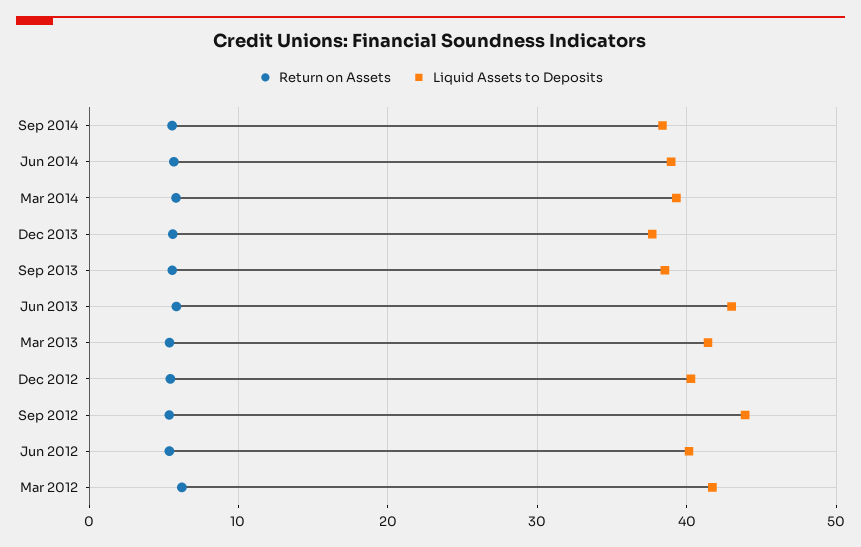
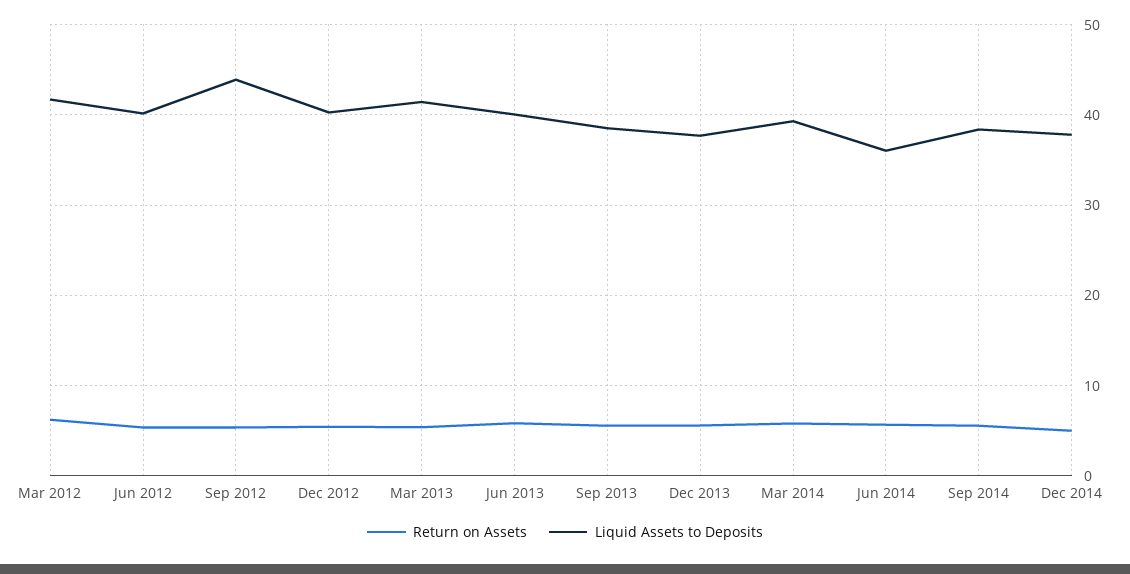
Liquid Assets to Deposits, Jun 2014: 39 -> 36
Liquid Assets to Deposits, Jun 2013: 43 -> 40
Return on Assets, Dec 2014: none -> 5
Liquid Assets to Deposits, Dec 2014: none -> 38

